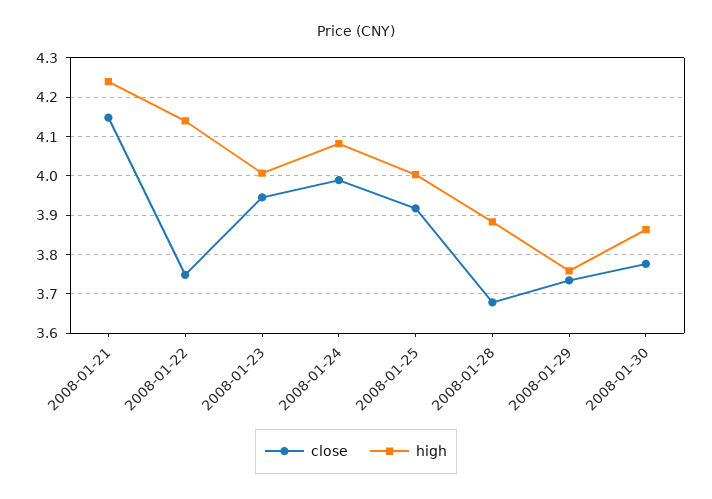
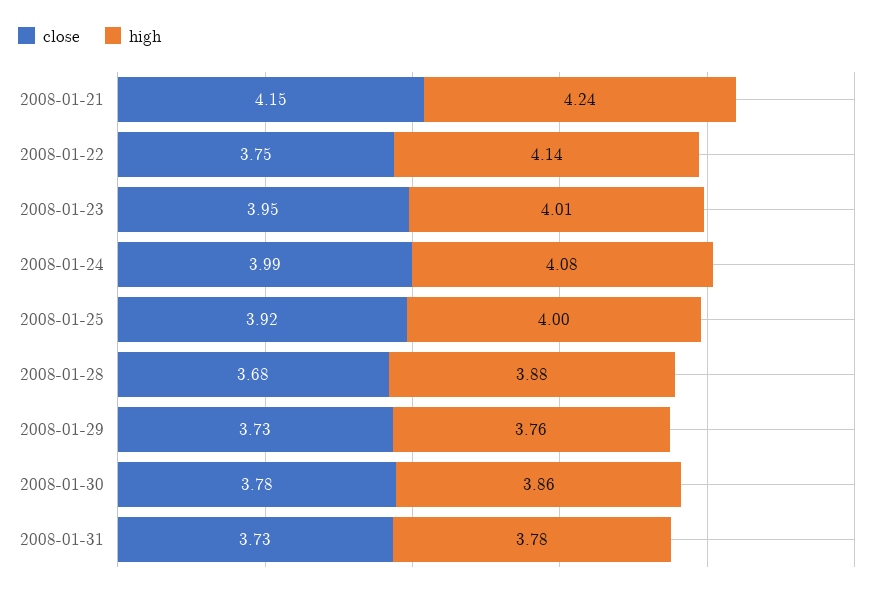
close, 2008-01-31: none -> 3.73
high, 2008-01-31: none -> 3.78

